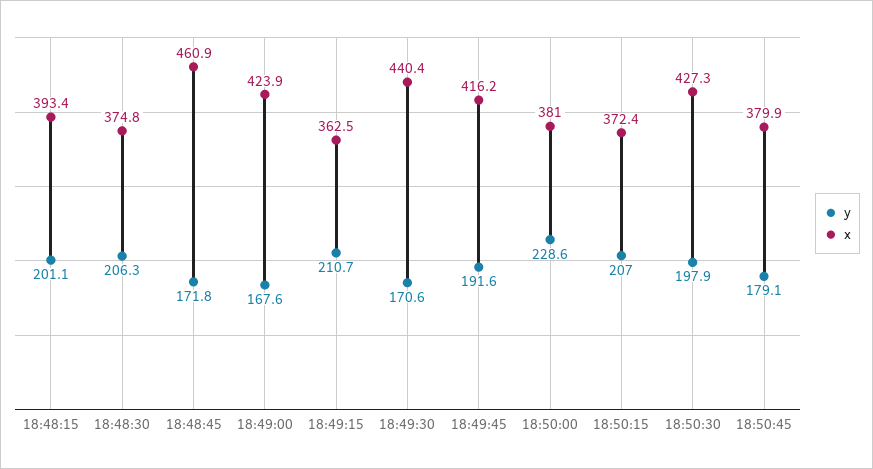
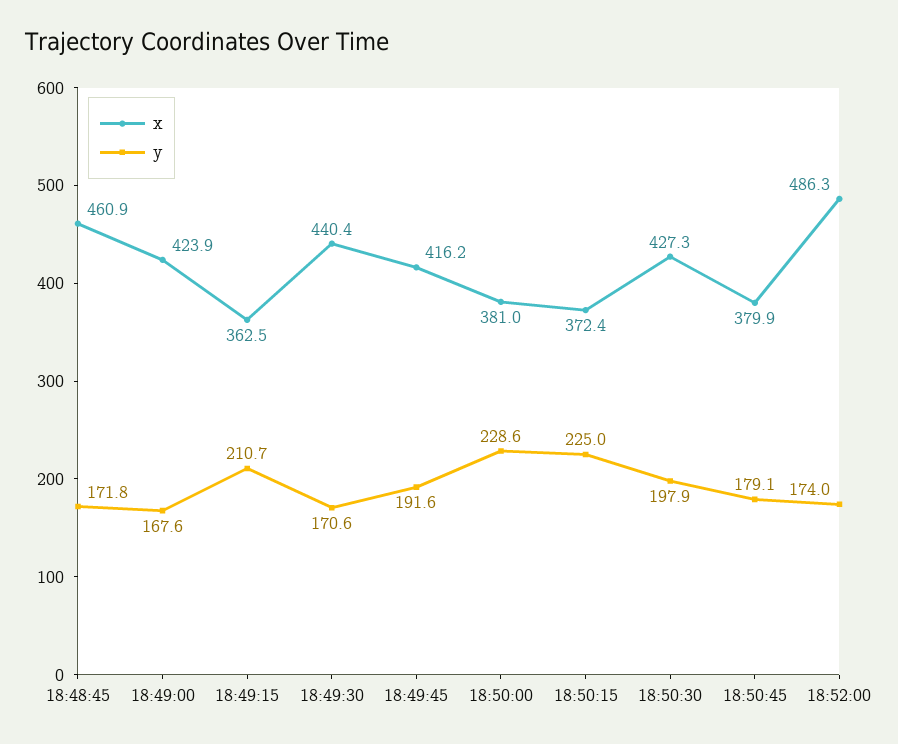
y, 18:48:15: 201.1 -> none
x, 18:48:15: 393.4 -> none
y, 18:48:30: 206.3 -> none
x, 18:48:30: 374.8 -> none
y, 18:50:15: 207 -> 225
x, 18:52:00: none -> 486.3
y, 18:52:00: none -> 174

